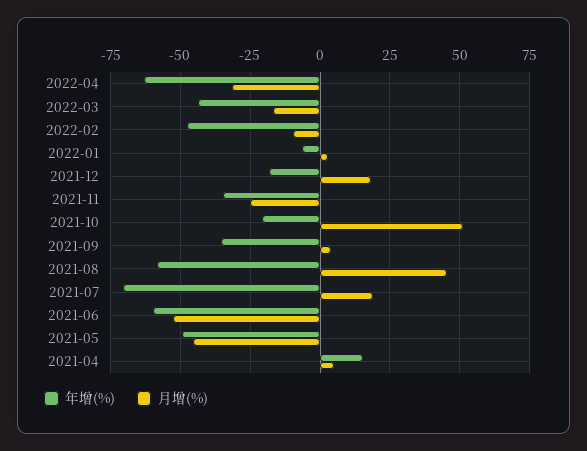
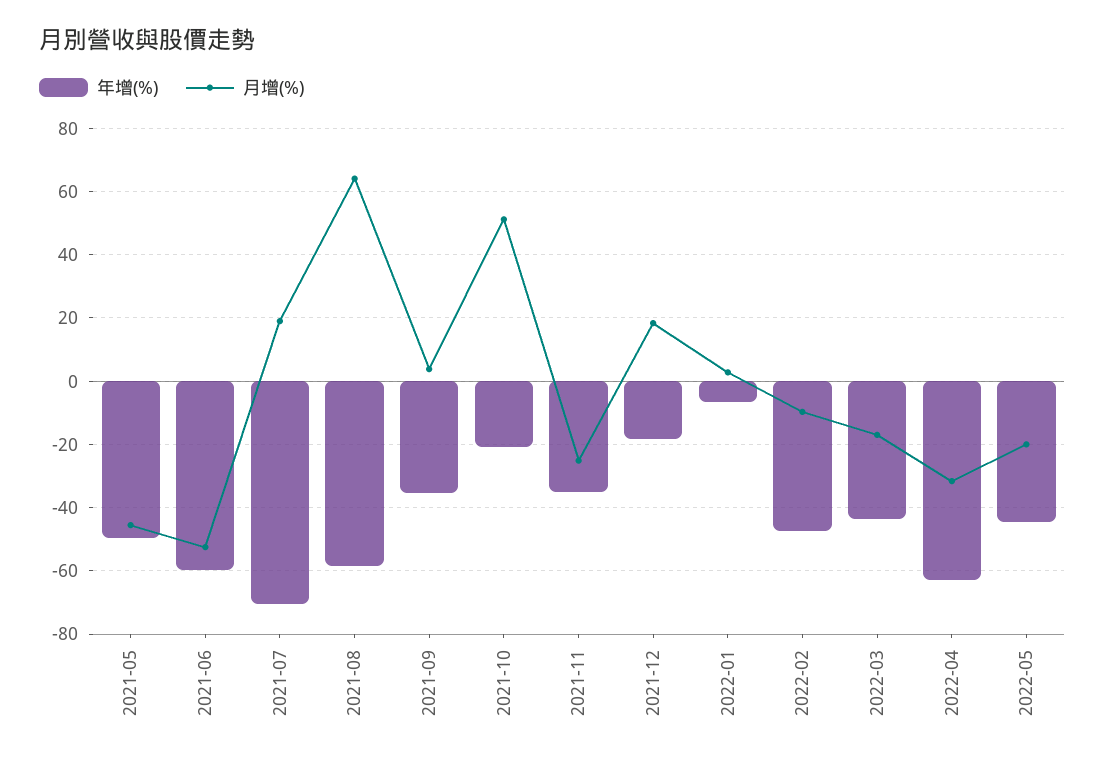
月增(%), 2021-08: 45 -> 64
年增(%), 2021-04: 15 -> none
月增(%), 2021-04: 5 -> none
年增(%), 2022-05: none -> -44
月增(%), 2022-05: none -> -20

